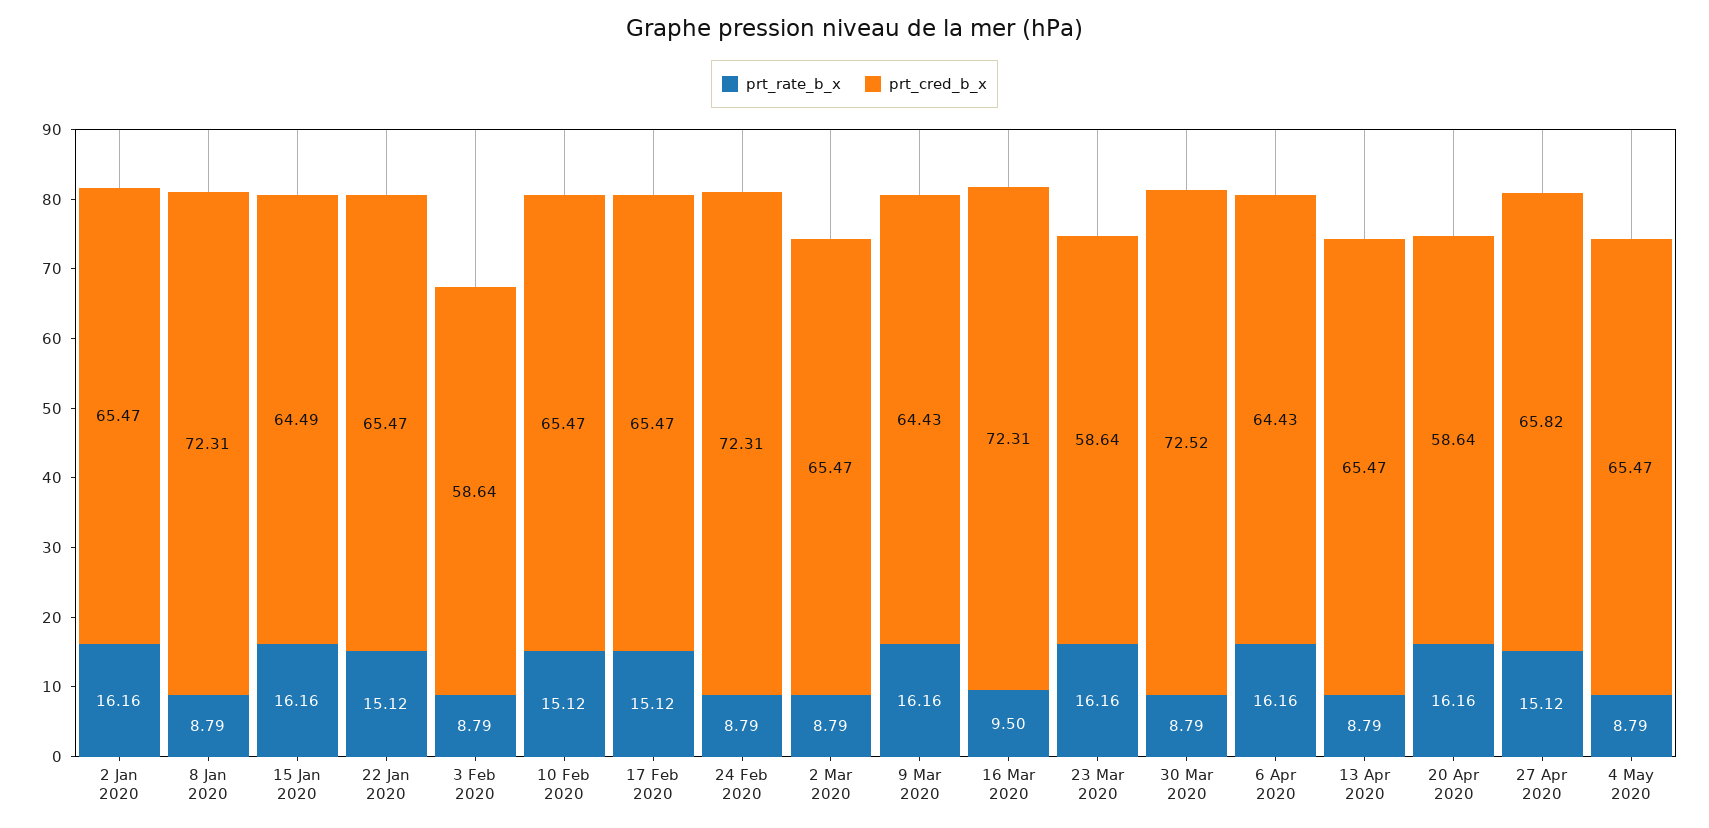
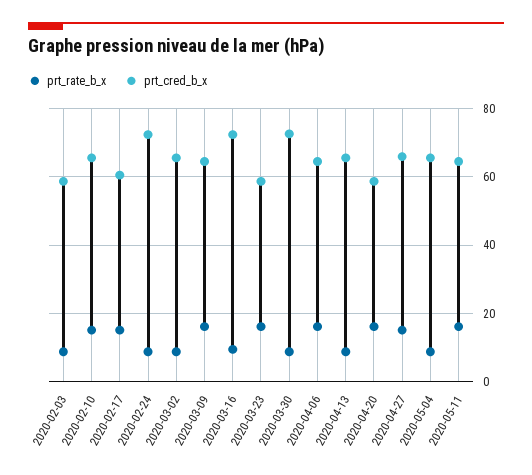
prt_rate_b_x, 2 Jan 2020: 16.16 -> none
prt_cred_b_x, 2 Jan 2020: 65.47 -> none
prt_rate_b_x, 8 Jan 2020: 8.79 -> none
prt_cred_b_x, 8 Jan 2020: 72.31 -> none
prt_rate_b_x, 15 Jan 2020: 16.16 -> none
prt_cred_b_x, 15 Jan 2020: 64.49 -> none
prt_rate_b_x, 22 Jan 2020: 15.12 -> none
prt_cred_b_x, 22 Jan 2020: 65.47 -> none
prt_cred_b_x, 17 Feb 2020: 65.47 -> 60
prt_rate_b_x, 2020-05-11: none -> 16
prt_cred_b_x, 2020-05-11: none -> 64

